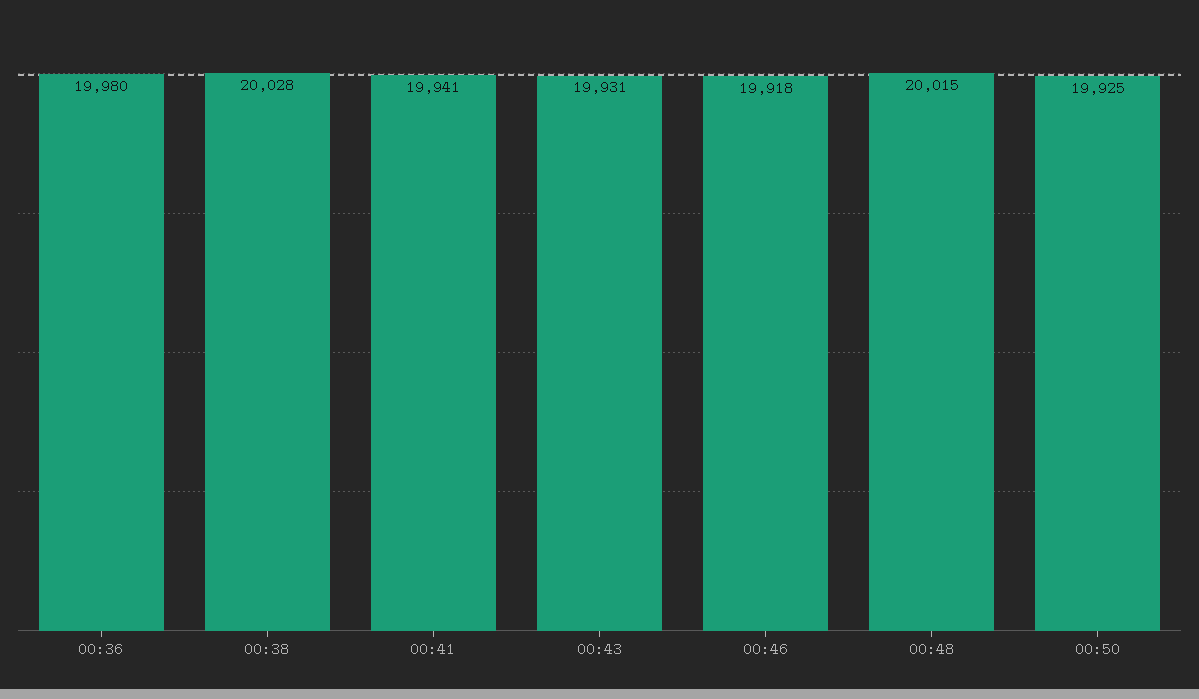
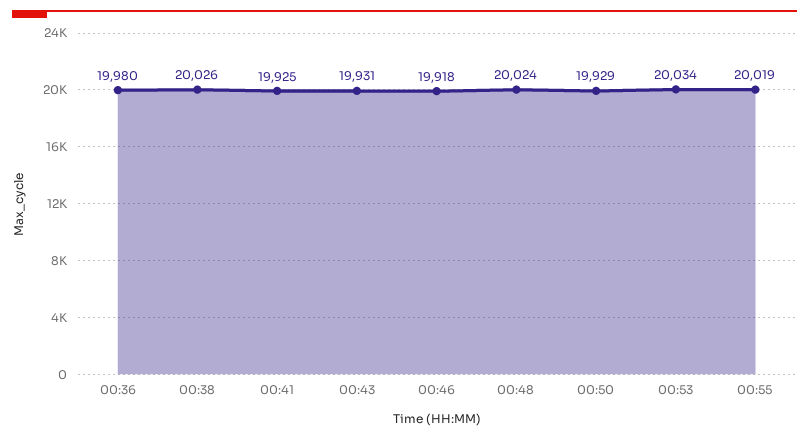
00:38: 20028 -> 20026
00:41: 19941 -> 19925
00:48: 20015 -> 20024
00:50: 19925 -> 19929
00:53: none -> 20034
00:55: none -> 20019

